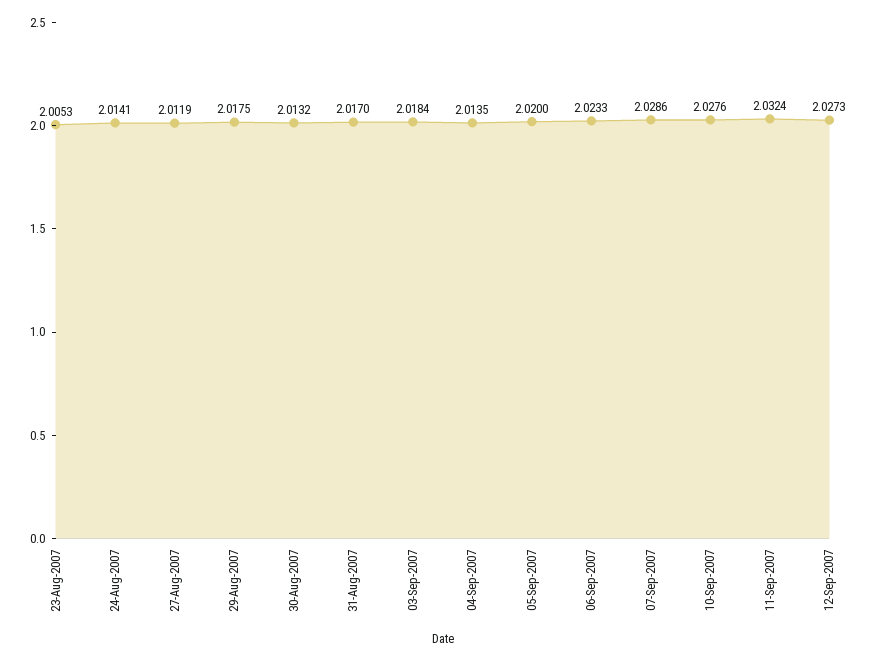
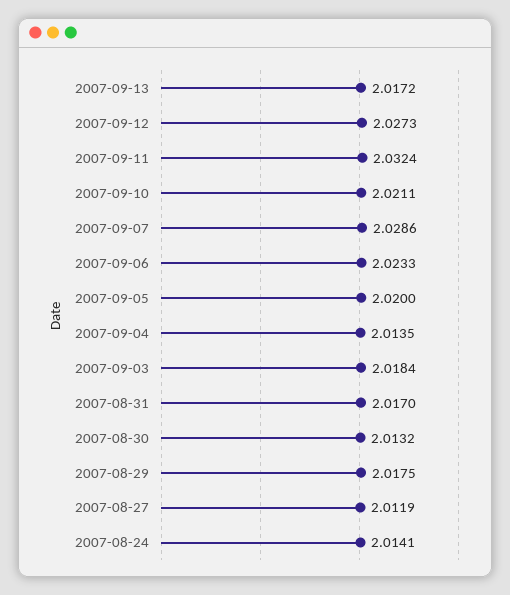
23-Aug-2007: 2.0053 -> none
10-Sep-2007: 2.0276 -> 2.0211
2007-09-13: none -> 2.0172

